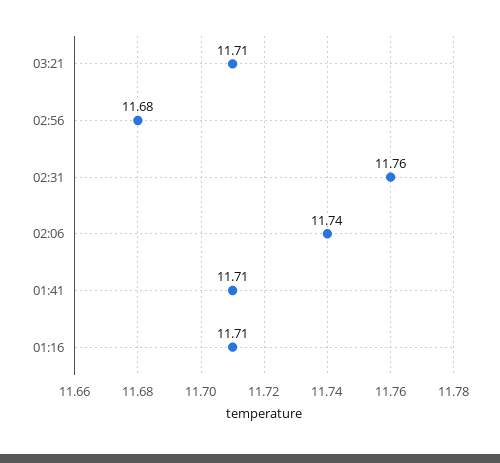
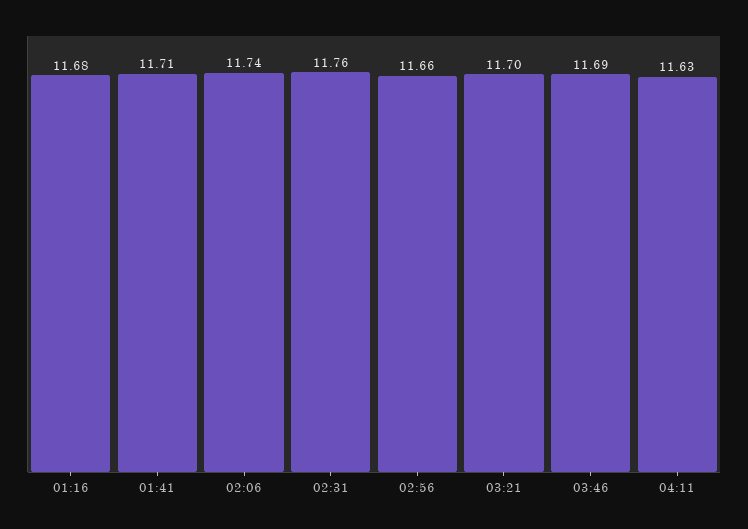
03:21: 11.71 -> 11.7
02:56: 11.68 -> 11.66
01:16: 11.71 -> 11.68
03:46: none -> 11.69
04:11: none -> 11.63

